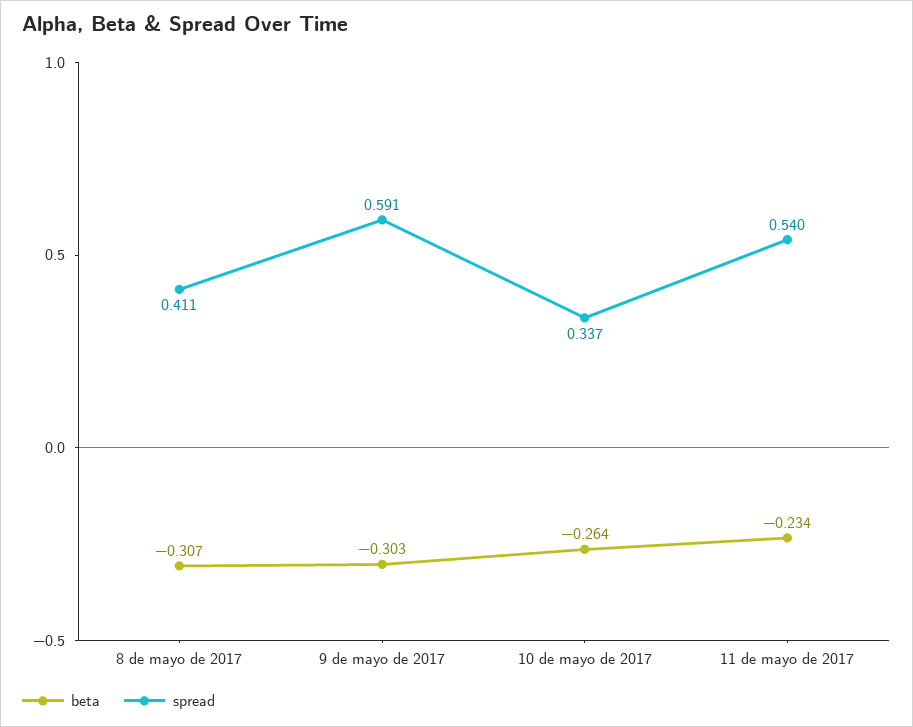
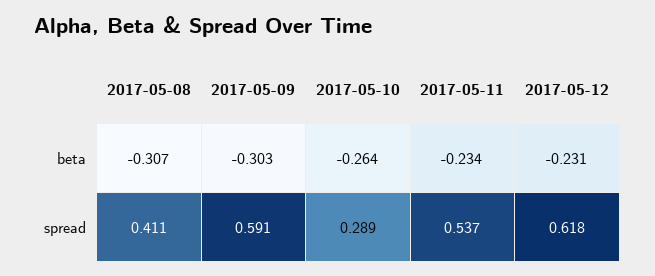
spread, 10 de mayo de 2017: 0.337 -> 0.289
spread, 11 de mayo de 2017: 0.54 -> 0.537
beta, 2017-05-12: none -> -0.231
spread, 2017-05-12: none -> 0.618

